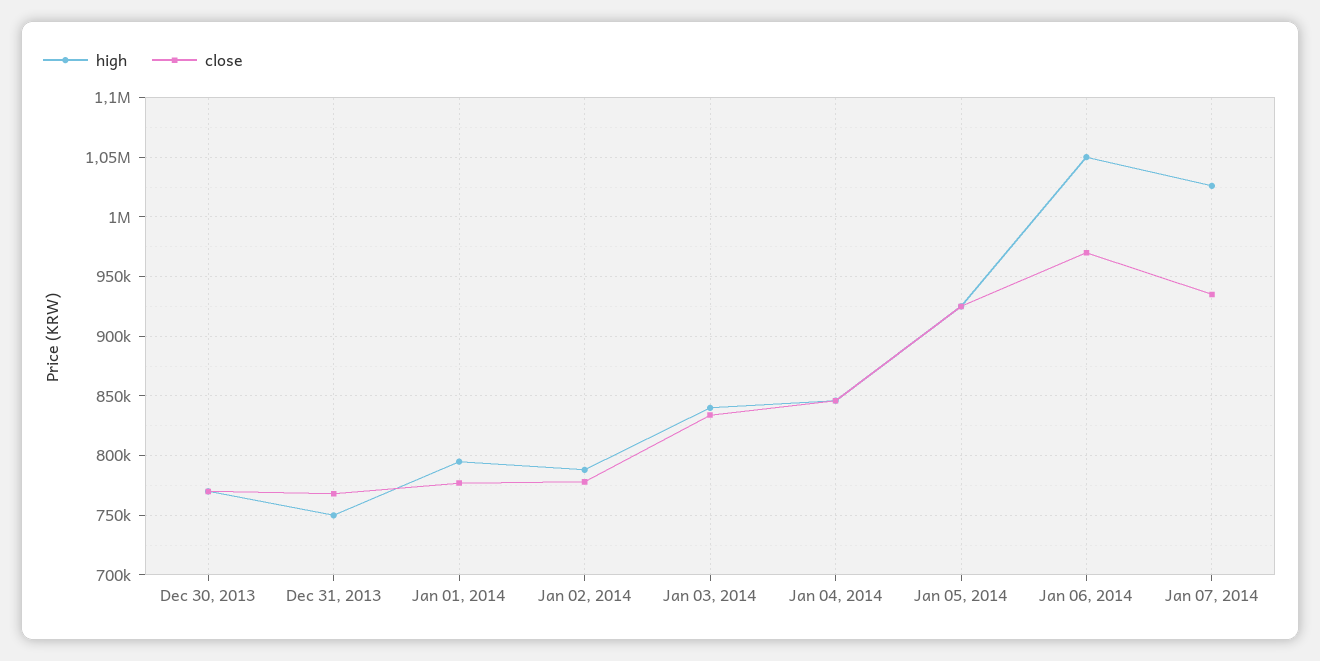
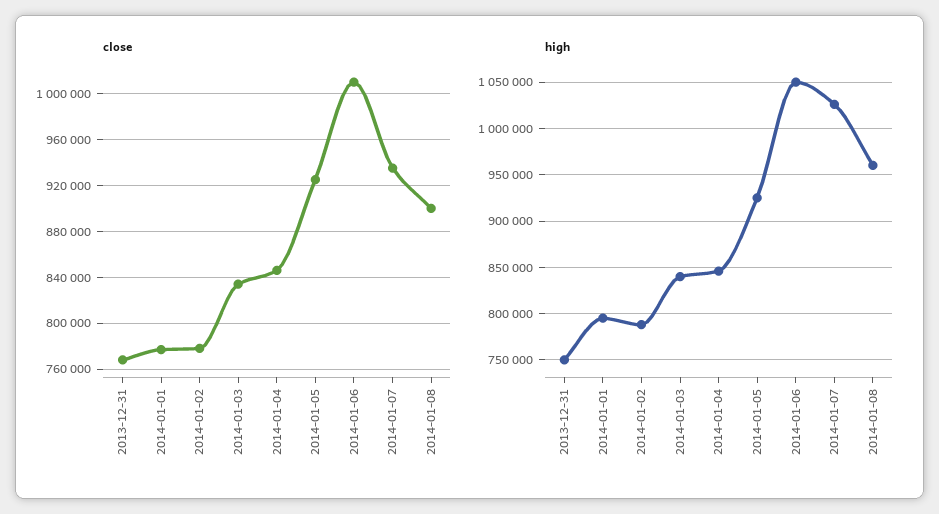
high, Dec 30, 2013: 770000 -> none
close, Dec 30, 2013: 770000 -> none
close, Jan 06, 2014: 970000 -> 1010000
close, 2014-01-08: none -> 900000
high, 2014-01-08: none -> 960000

